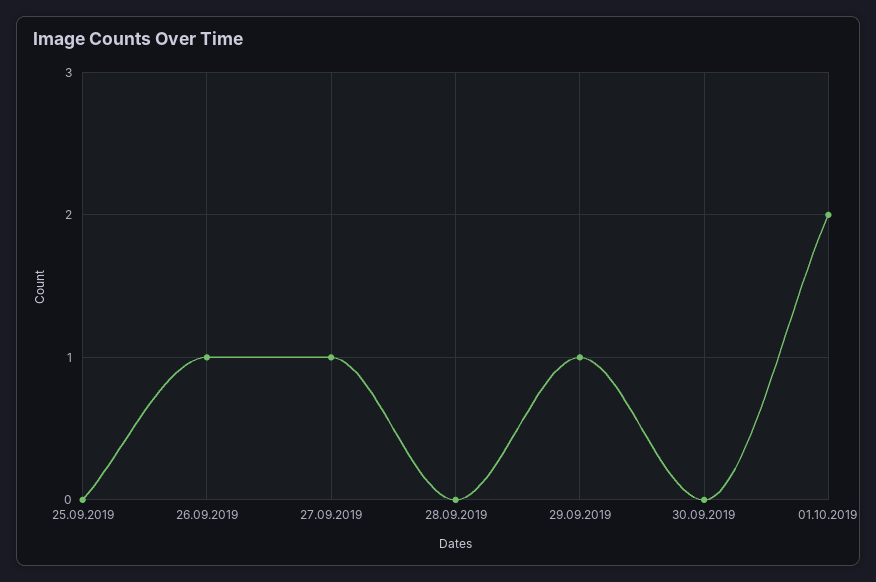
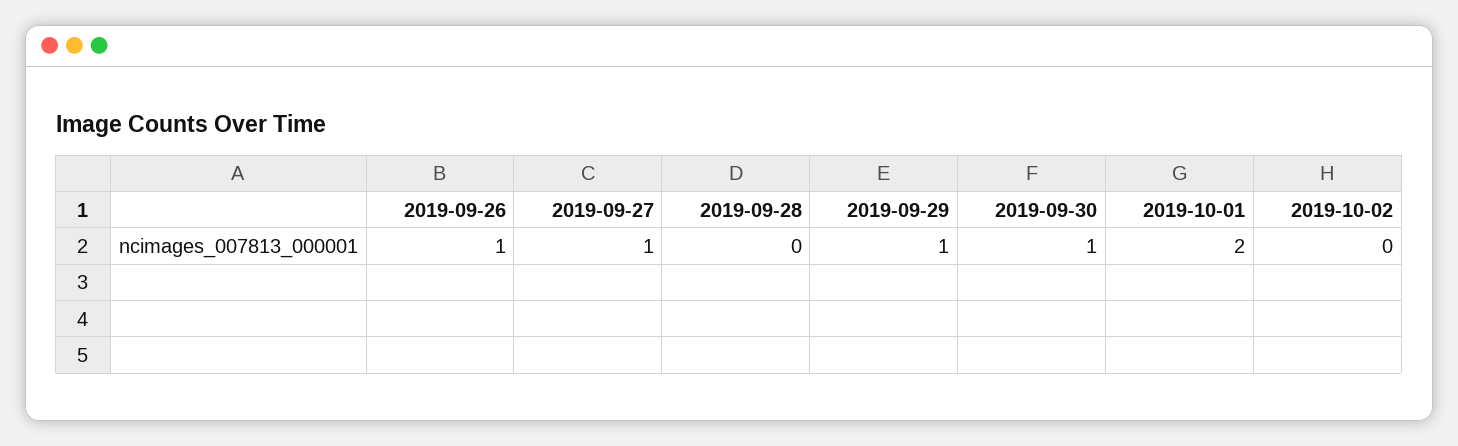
25.09.2019: 0 -> none
30.09.2019: 0 -> 1
2019-10-02: none -> 0

